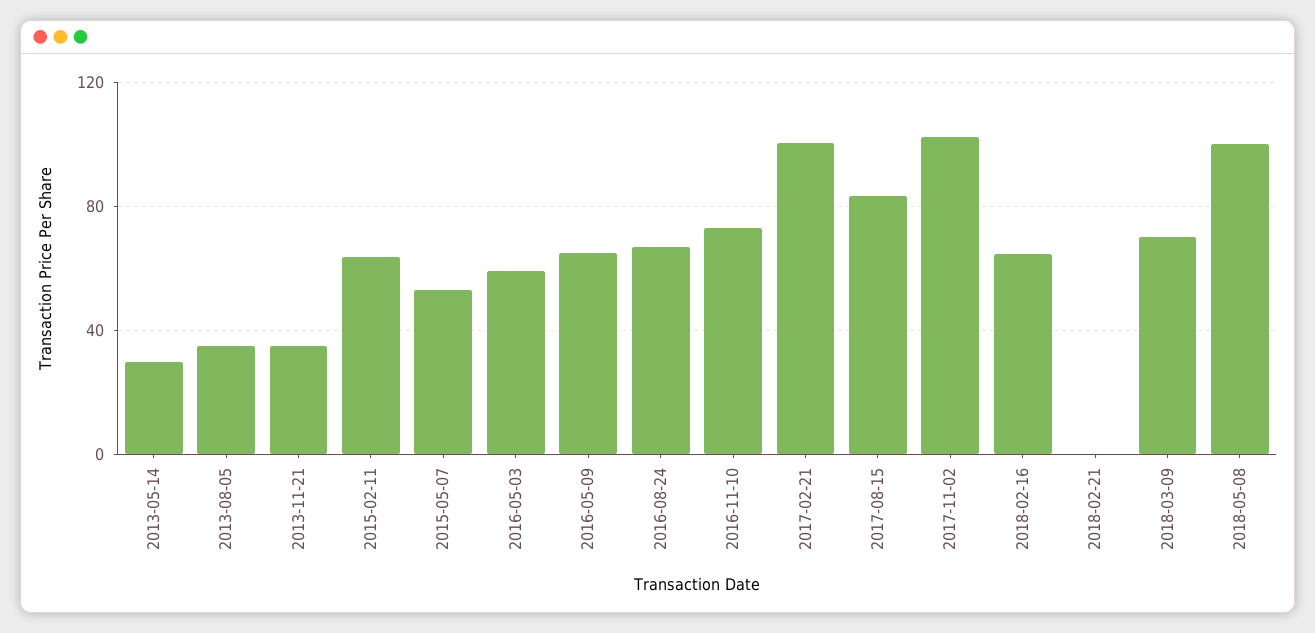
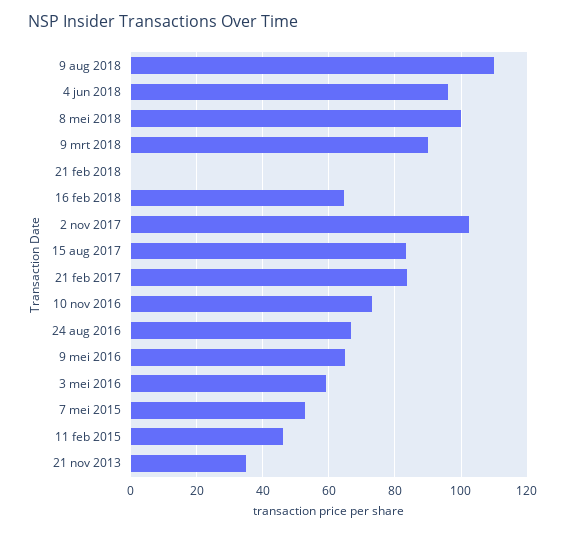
2013-05-14: 30 -> none
2013-08-05: 35 -> none
2015-02-11: 65 -> 46
2017-02-21: 100 -> 84
2018-03-09: 70 -> 90
9 aug 2018: none -> 110
4 jun 2018: none -> 96

